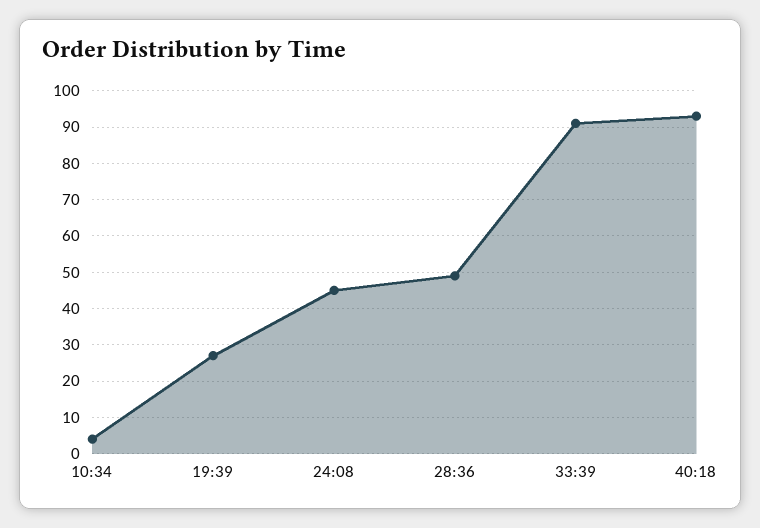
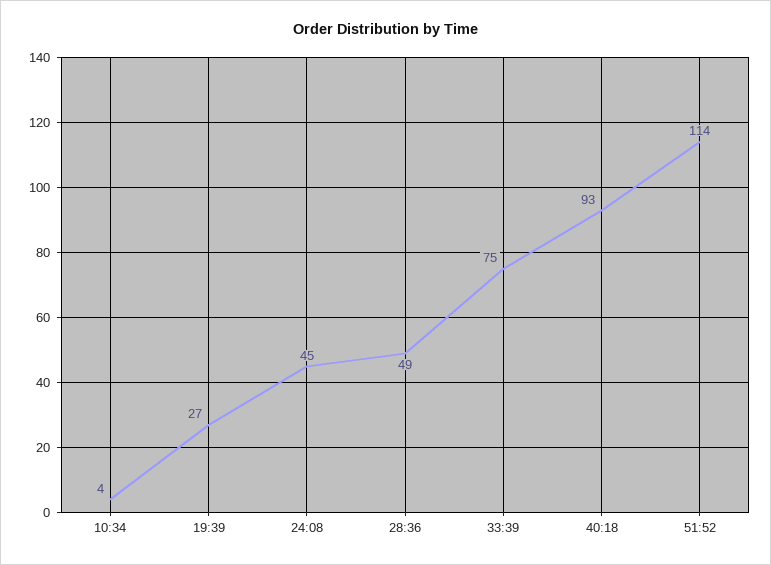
33:39: 90 -> 75
51:52: none -> 114

